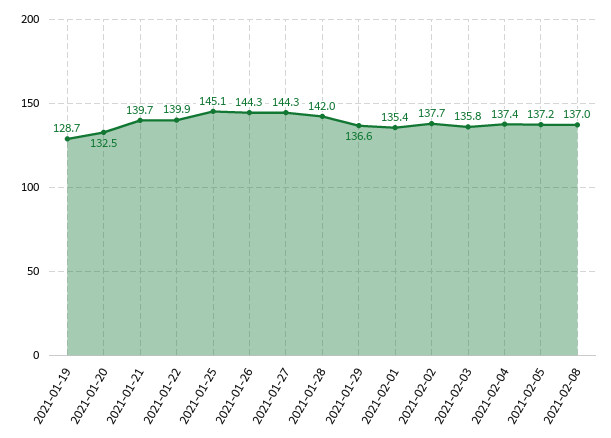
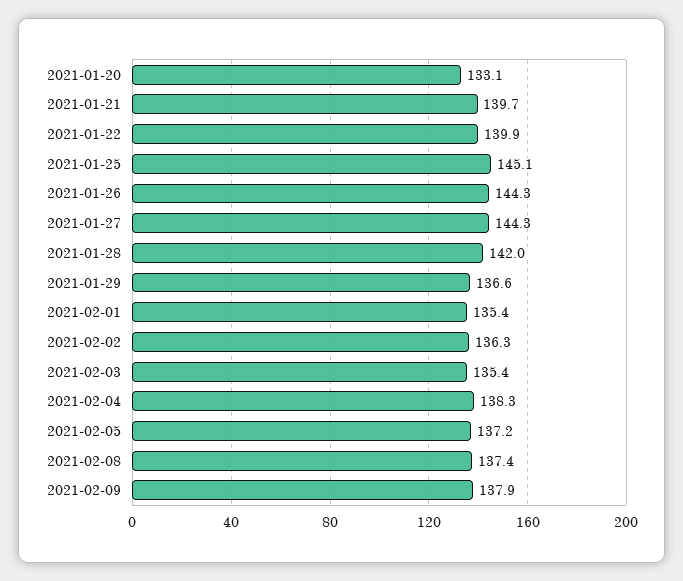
2021-01-19: 128.7 -> none
2021-01-20: 132.5 -> 133.1
2021-02-02: 137.7 -> 136.3
2021-02-03: 135.8 -> 135.4
2021-02-04: 137.4 -> 138.3
2021-02-08: 137 -> 137.4
2021-02-09: none -> 137.9

